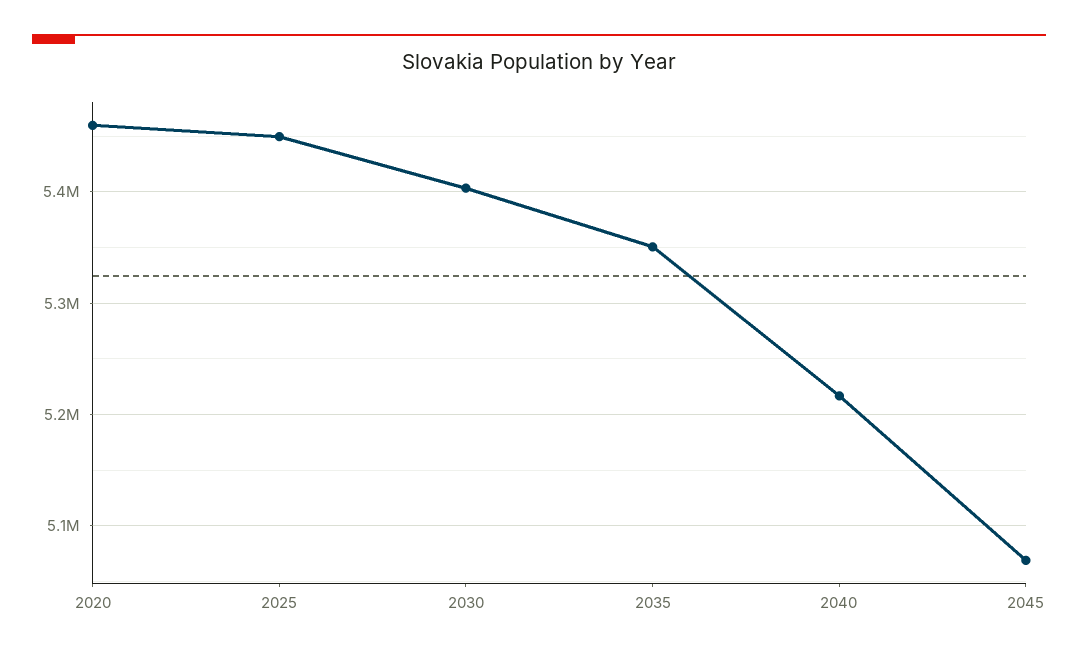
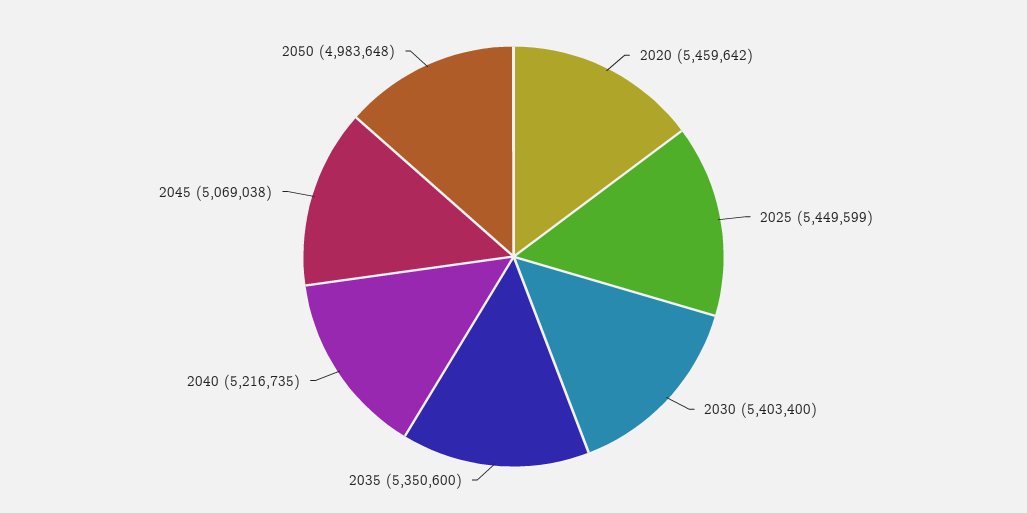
2050: none -> 4983648

